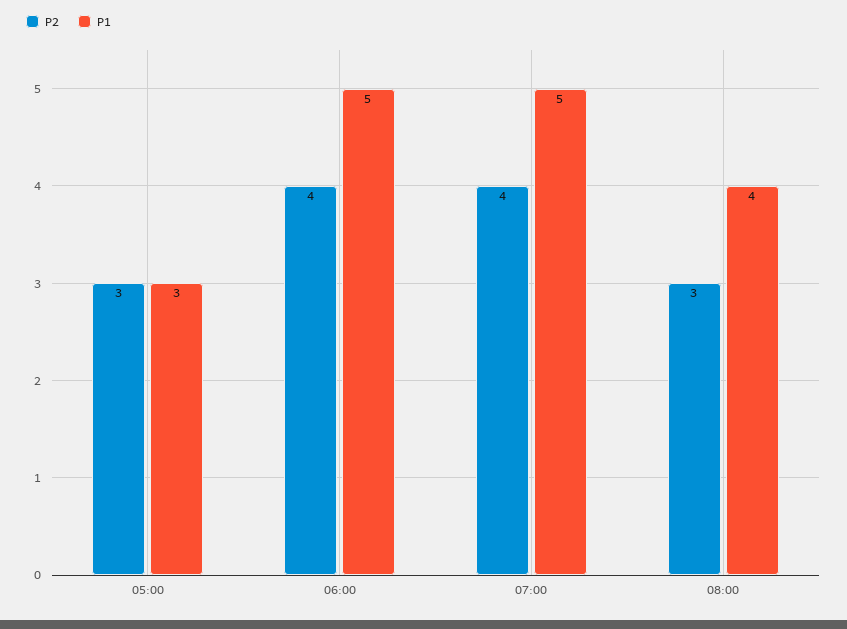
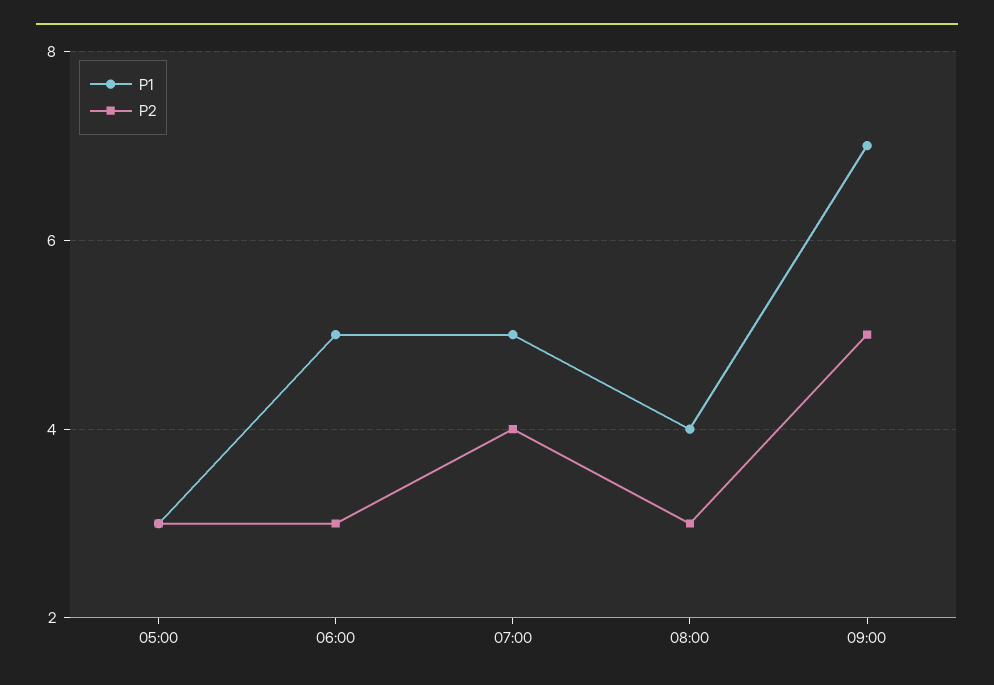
P2, 06:00: 4 -> 3
P1, 09:00: none -> 7
P2, 09:00: none -> 5

